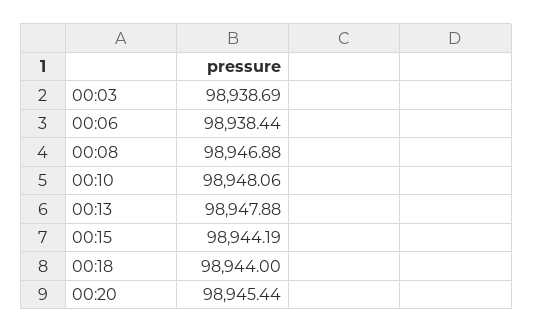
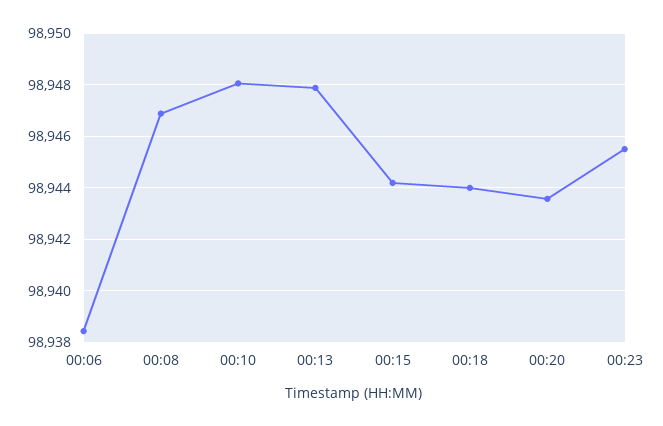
00:03: 98938.69 -> none
00:20: 98945.44 -> 98943.5
00:23: none -> 98945.5

